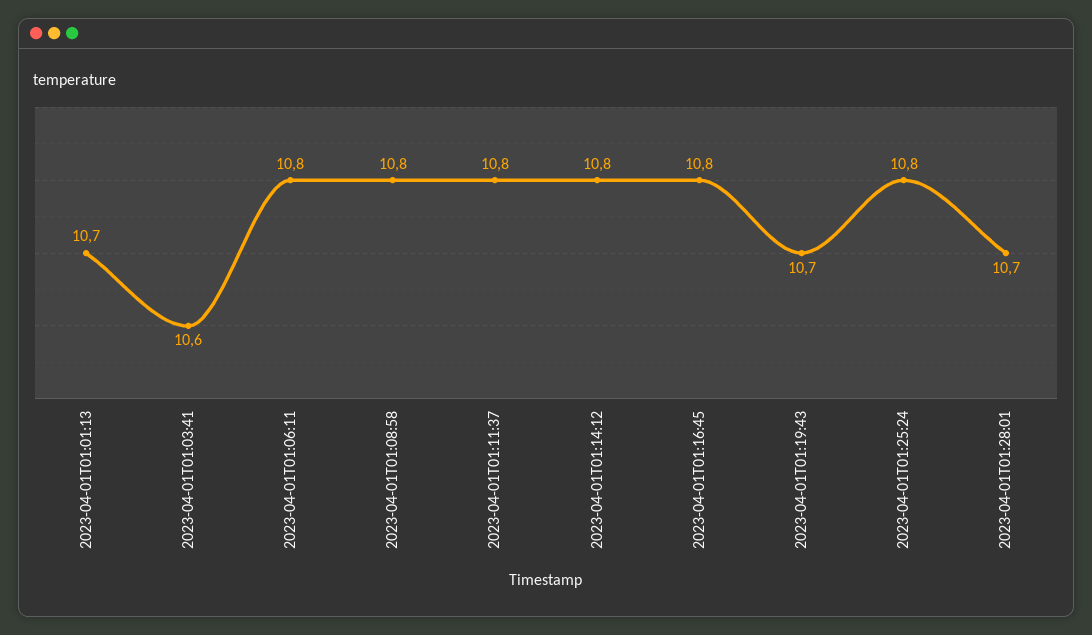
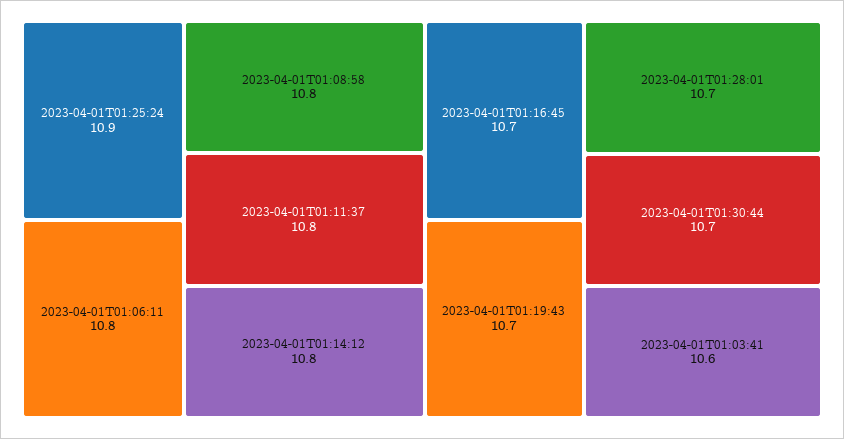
2023-04-01T01:01:13: 10.7 -> none
2023-04-01T01:16:45: 10.8 -> 10.7
2023-04-01T01:25:24: 10.8 -> 10.9
2023-04-01T01:30:44: none -> 10.7

